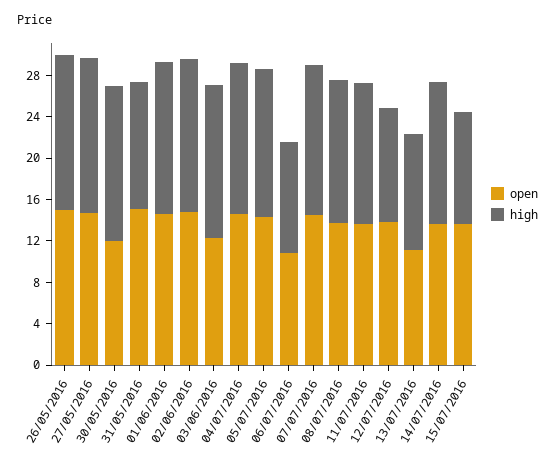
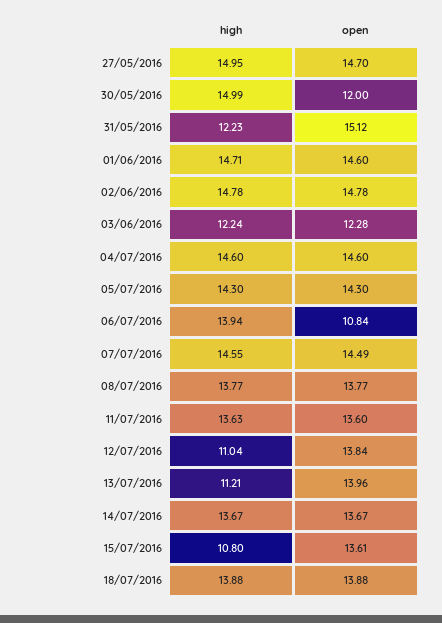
open, 26/05/2016: 15 -> none
high, 26/05/2016: 15 -> none
high, 03/06/2016: 15 -> 12.24
high, 06/07/2016: 11 -> 13.94
open, 13/07/2016: 11 -> 13.96
high, 18/07/2016: none -> 13.88
open, 18/07/2016: none -> 13.88

